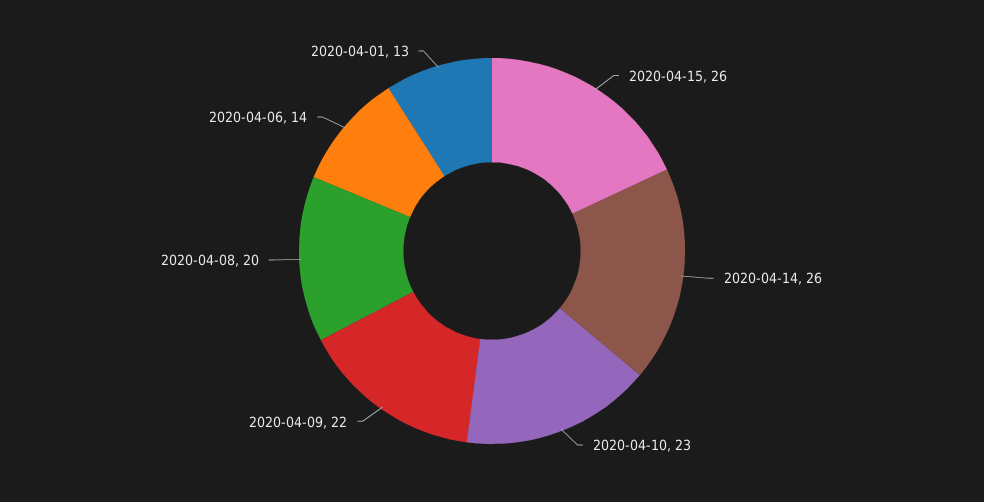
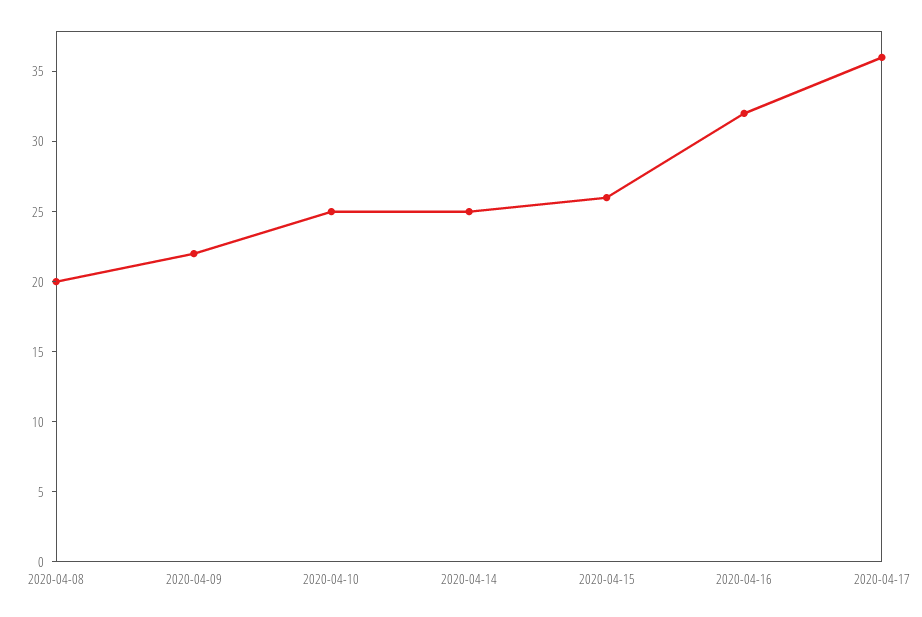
2020-04-14: 26 -> 25
2020-04-10: 23 -> 25
2020-04-06: 14 -> none
2020-04-01: 13 -> none
2020-04-16: none -> 32
2020-04-17: none -> 36

